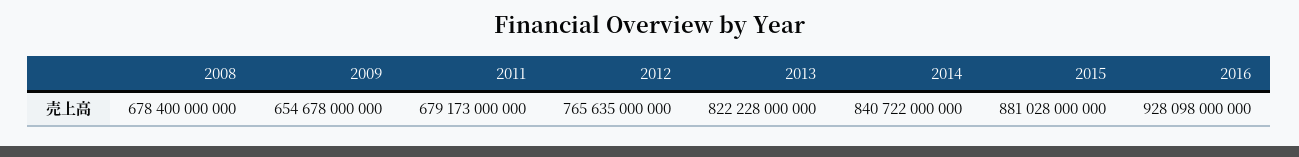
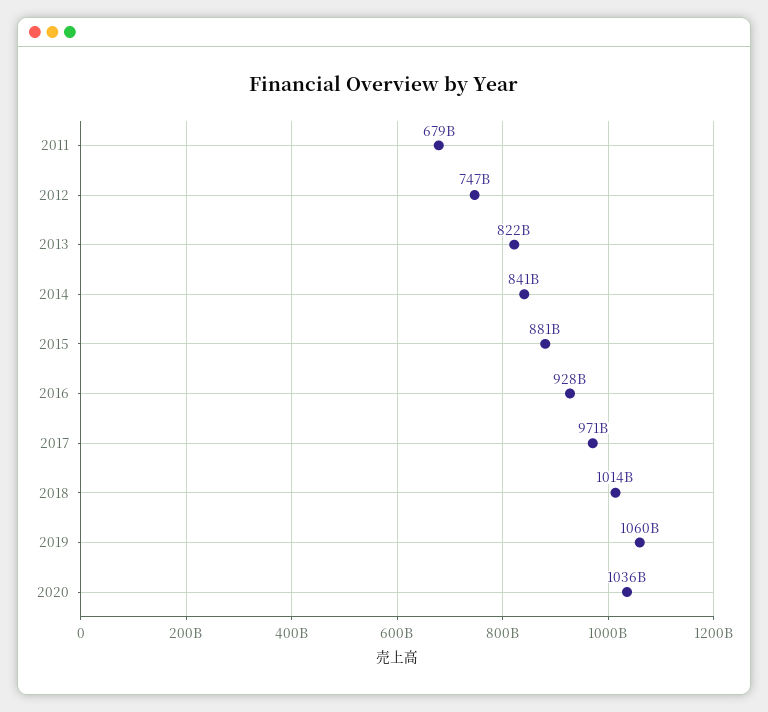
2008: 678400000000 -> none
2009: 654678000000 -> none
2012: 765635000000 -> 747000000000
2017: none -> 971000000000
2018: none -> 1014000000000
2019: none -> 1060000000000
2020: none -> 1036000000000

